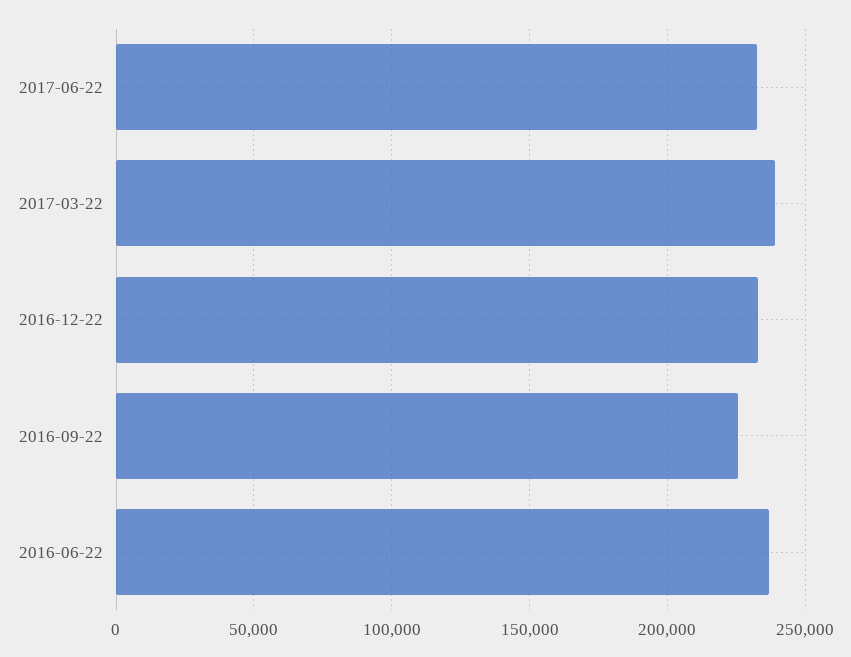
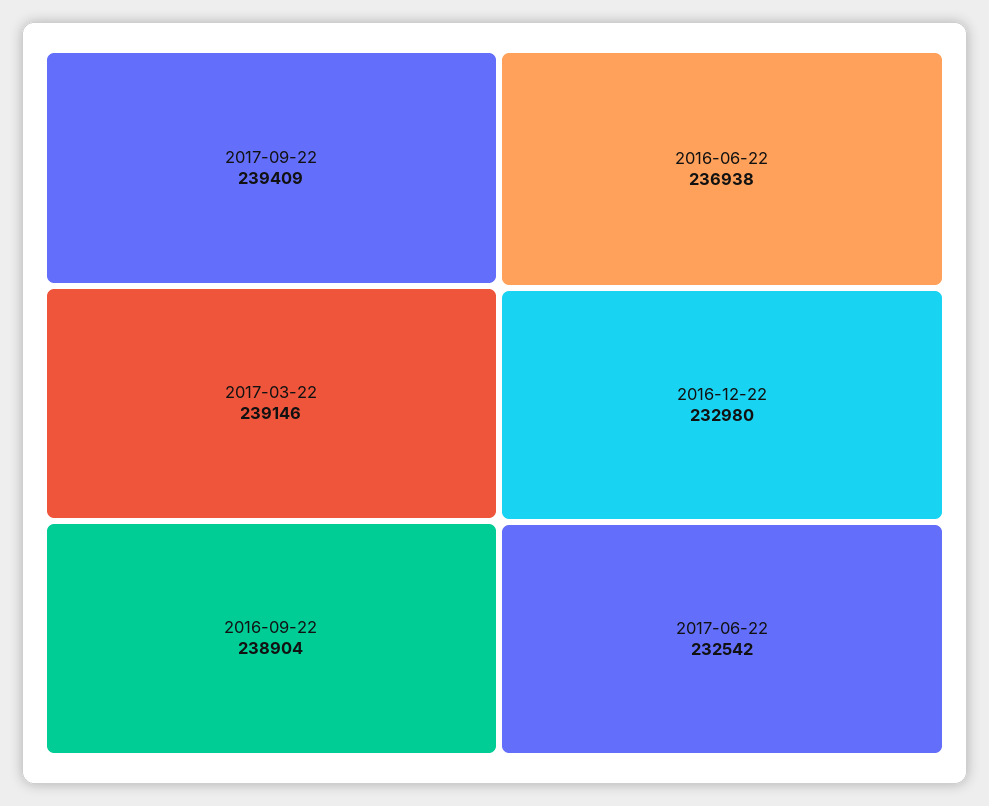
2016-09-22: 225000 -> 238904
2017-09-22: none -> 239409

